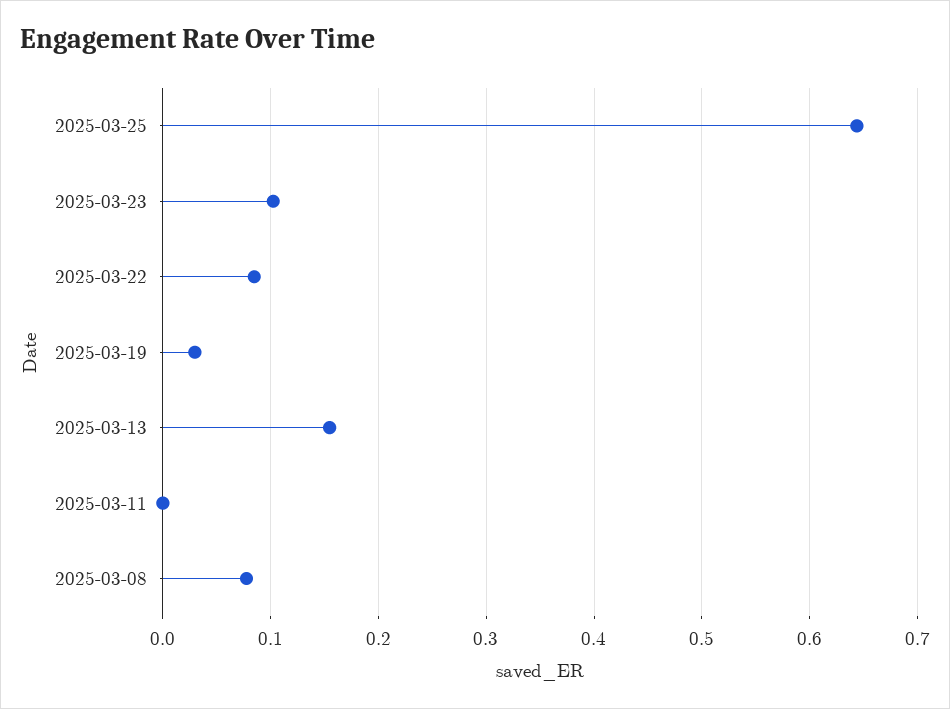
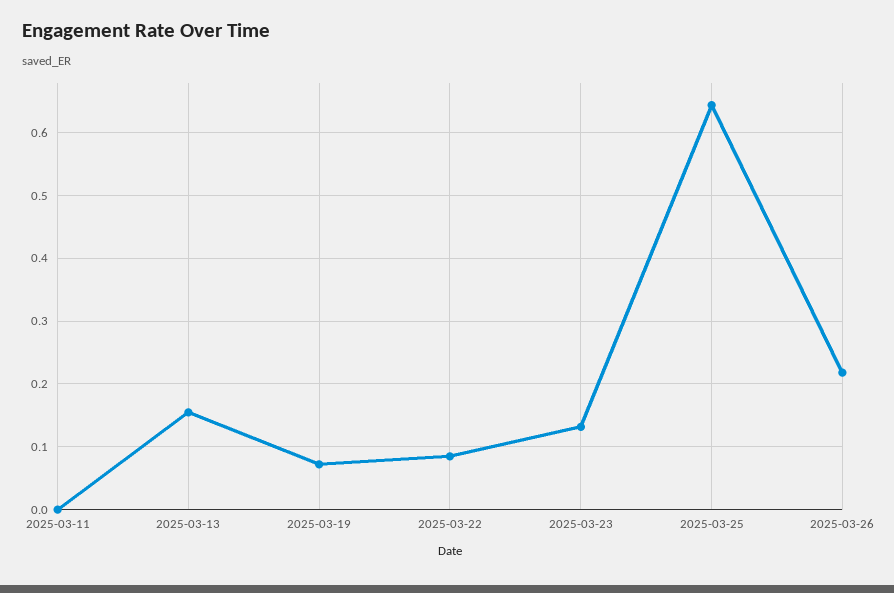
2025-03-23: 0.1 -> 0.13
2025-03-19: 0.03 -> 0.07
2025-03-08: 0.08 -> none
2025-03-26: none -> 0.22

